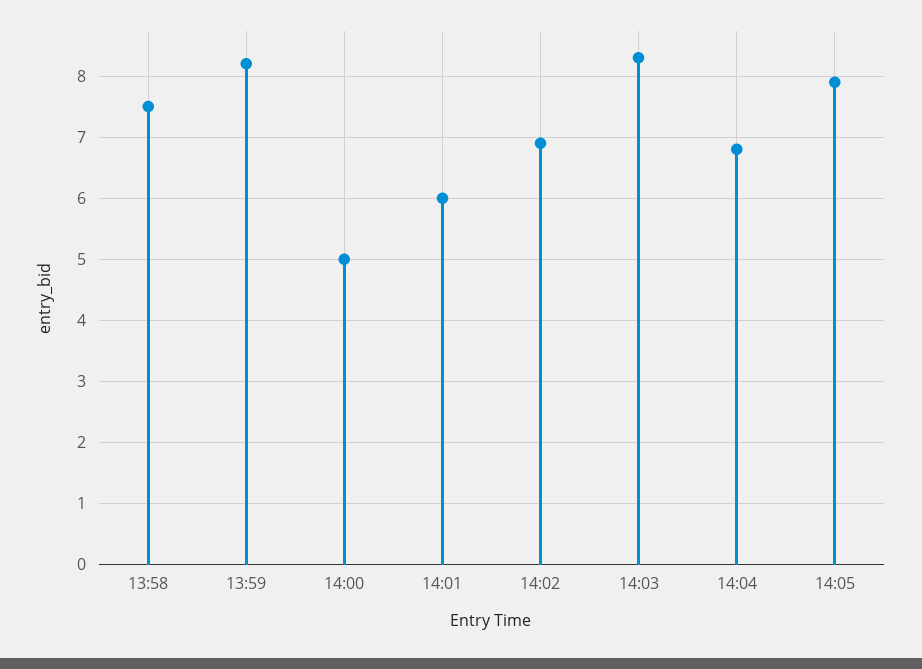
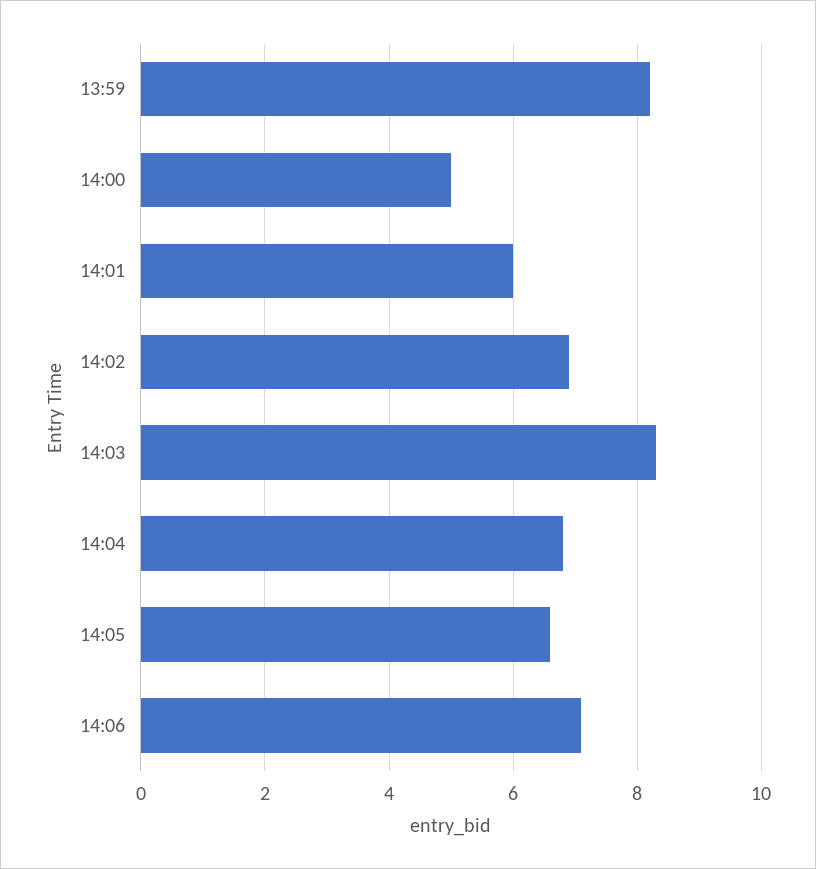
13:58: 7.5 -> none
14:05: 7.9 -> 6.5
14:06: none -> 7

